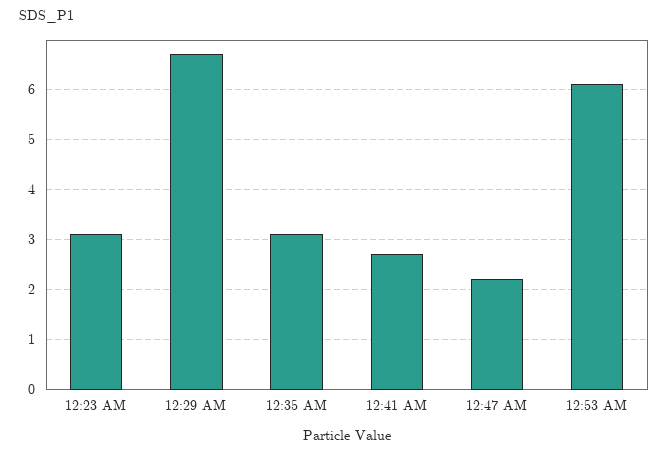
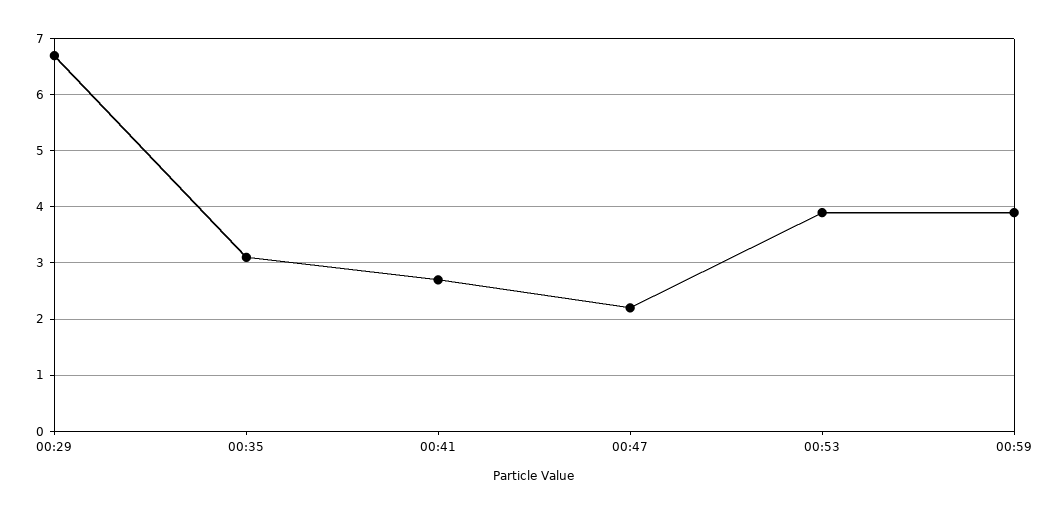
12:23 AM: 3 -> none
12:53 AM: 6 -> 4
00:59: none -> 4

